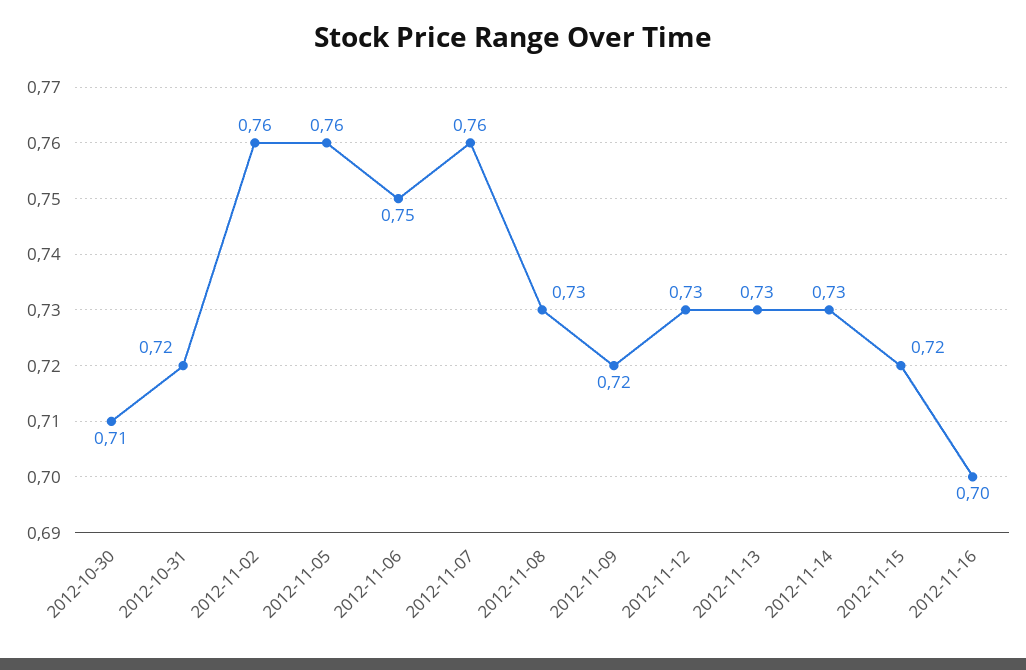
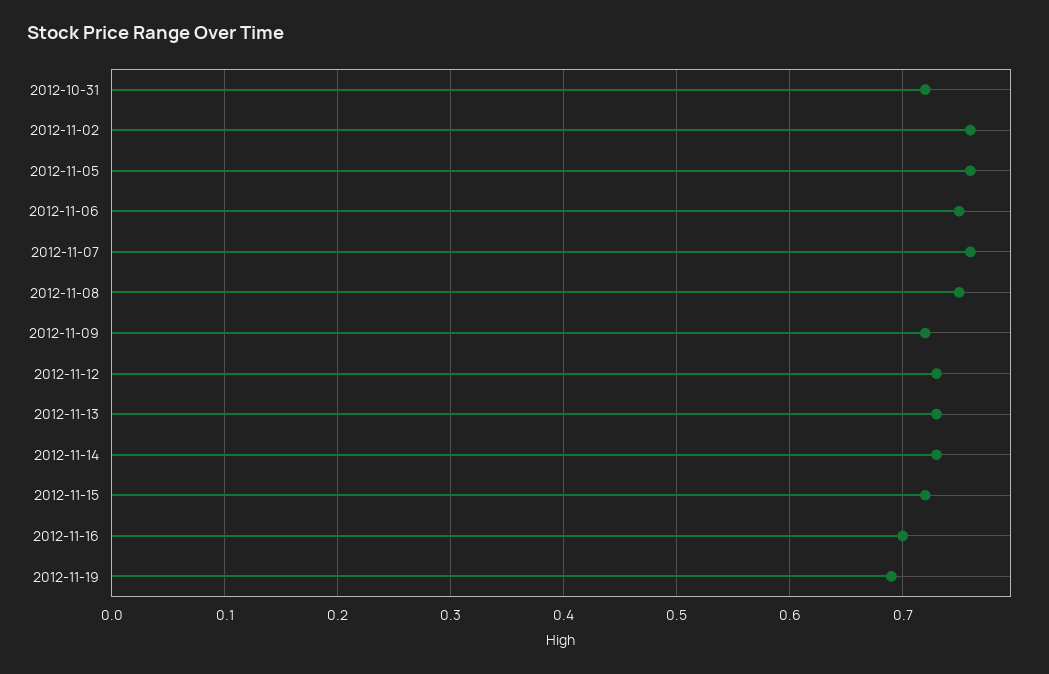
2012-10-30: 0.71 -> none
2012-11-08: 0.73 -> 0.75
2012-11-19: none -> 0.69

